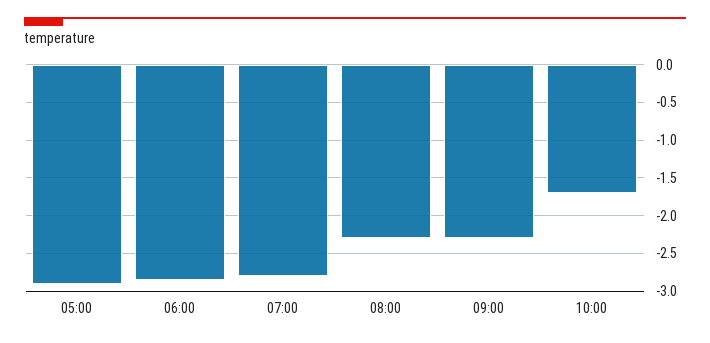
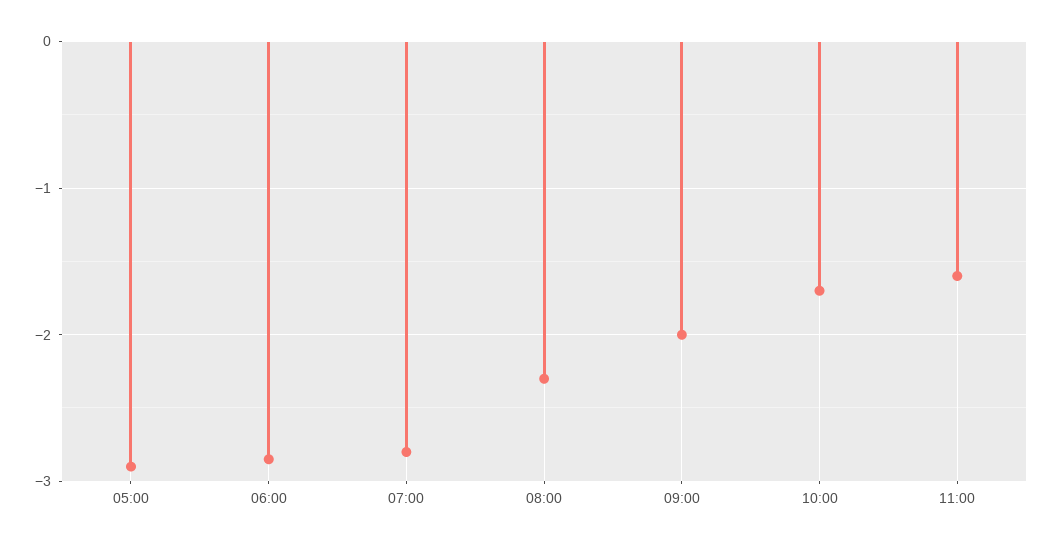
09:00: -2.3 -> -2
11:00: none -> -1.6

